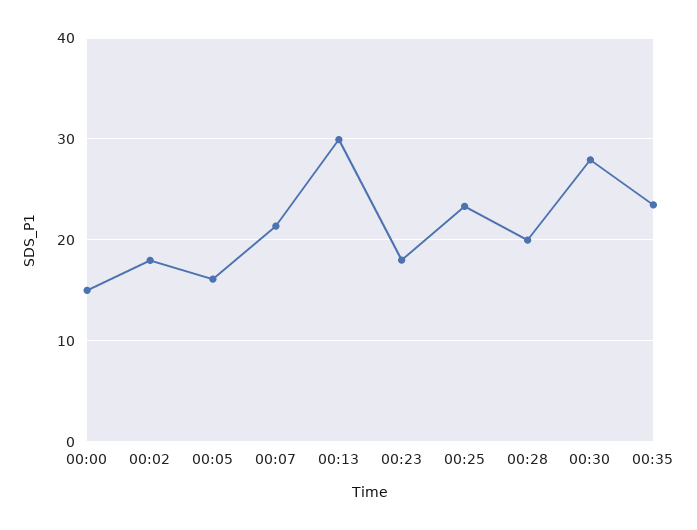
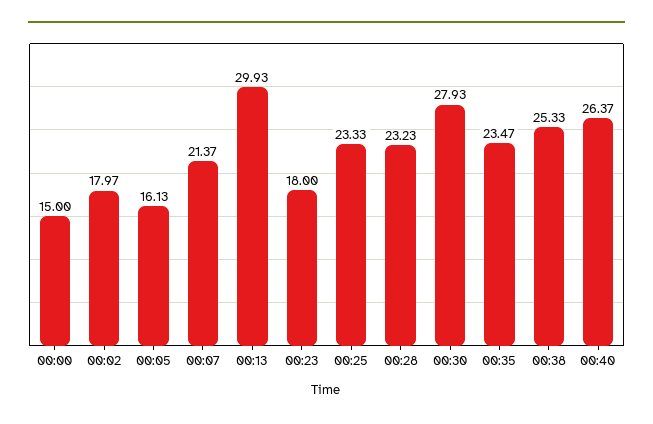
00:28: 20 -> 23.23
00:38: none -> 25.33
00:40: none -> 26.37

